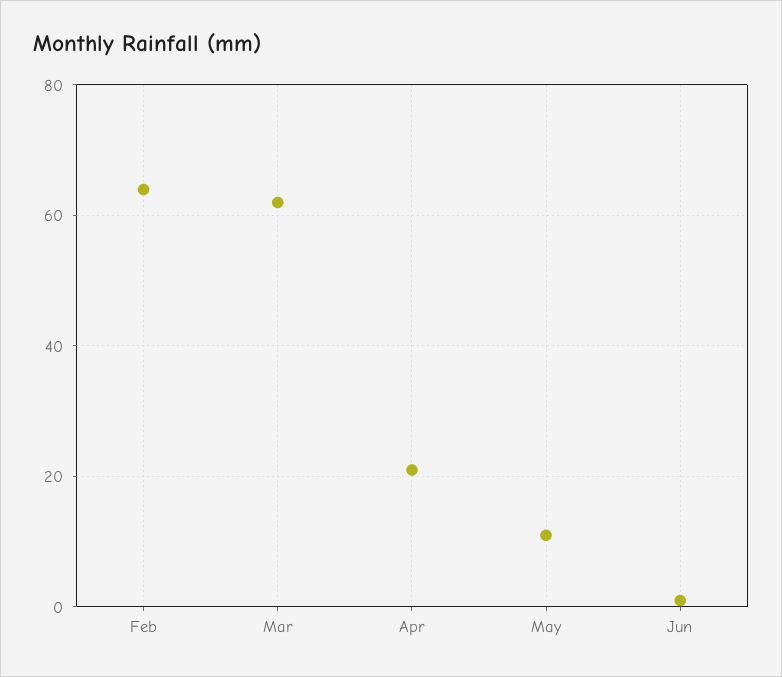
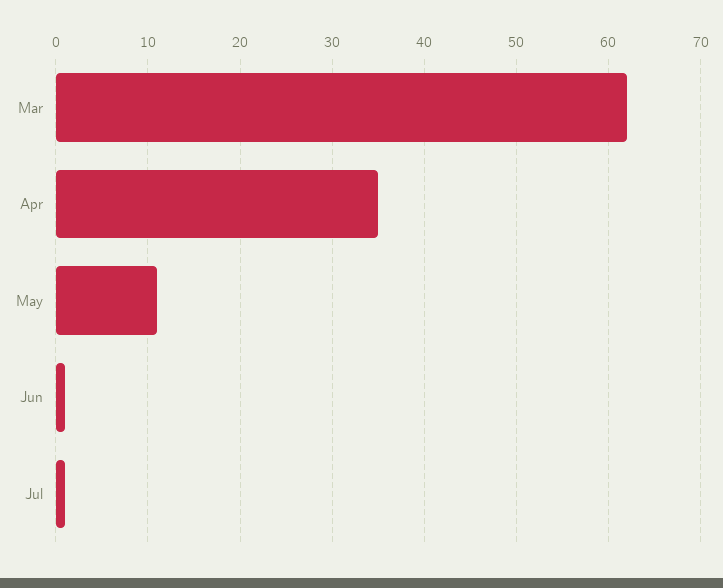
Feb: 65 -> none
Apr: 20 -> 35
Jul: none -> 1

